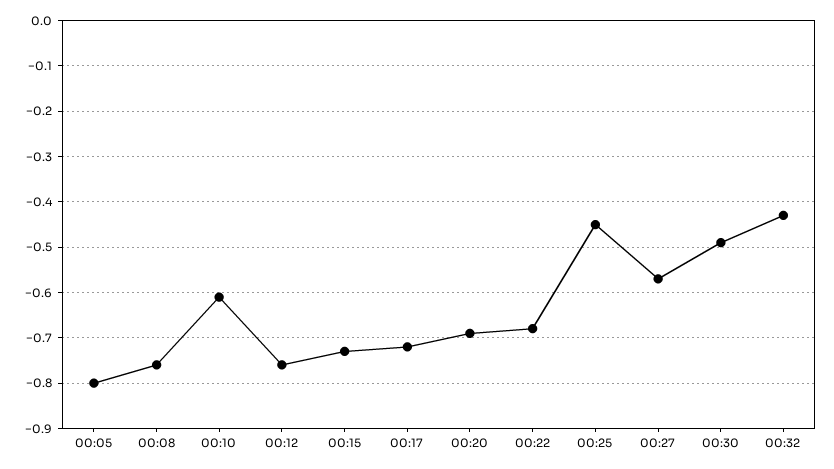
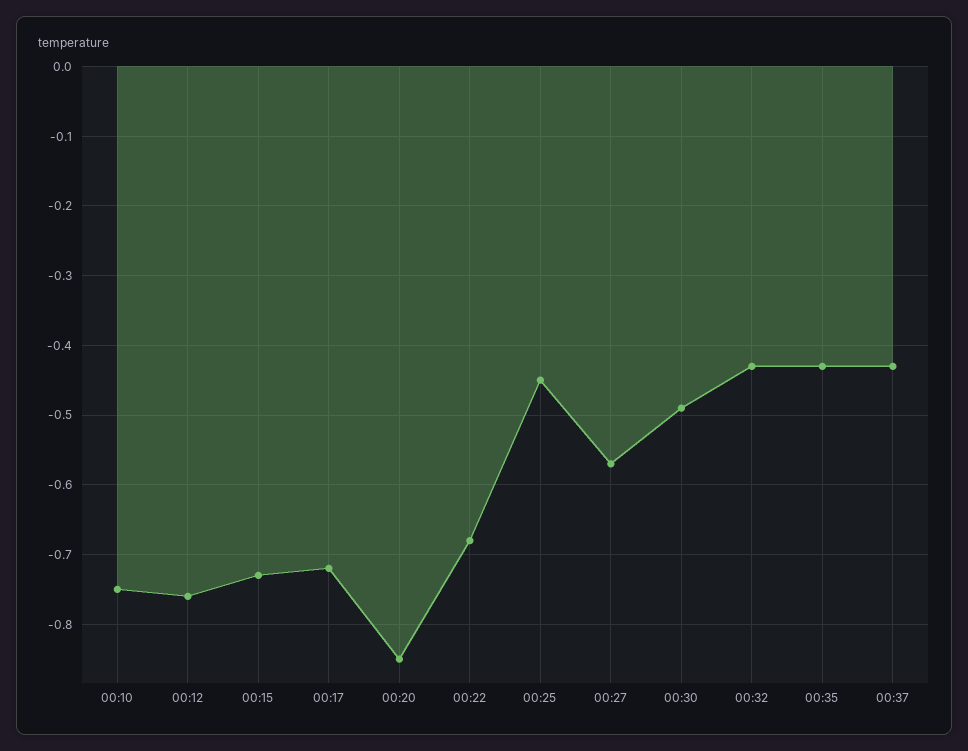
00:05: -0.8 -> none
00:08: -0.75 -> none
00:10: -0.6 -> -0.75
00:20: -0.7 -> -0.85
00:35: none -> -0.43
00:37: none -> -0.43

